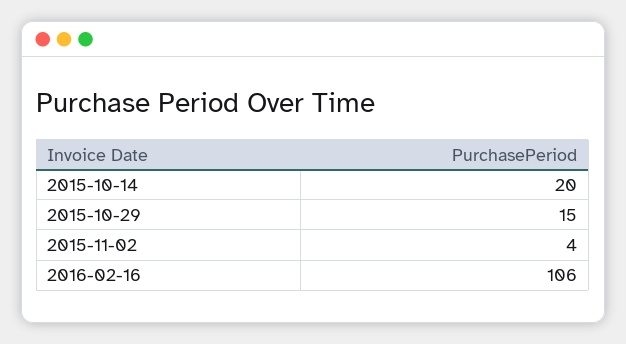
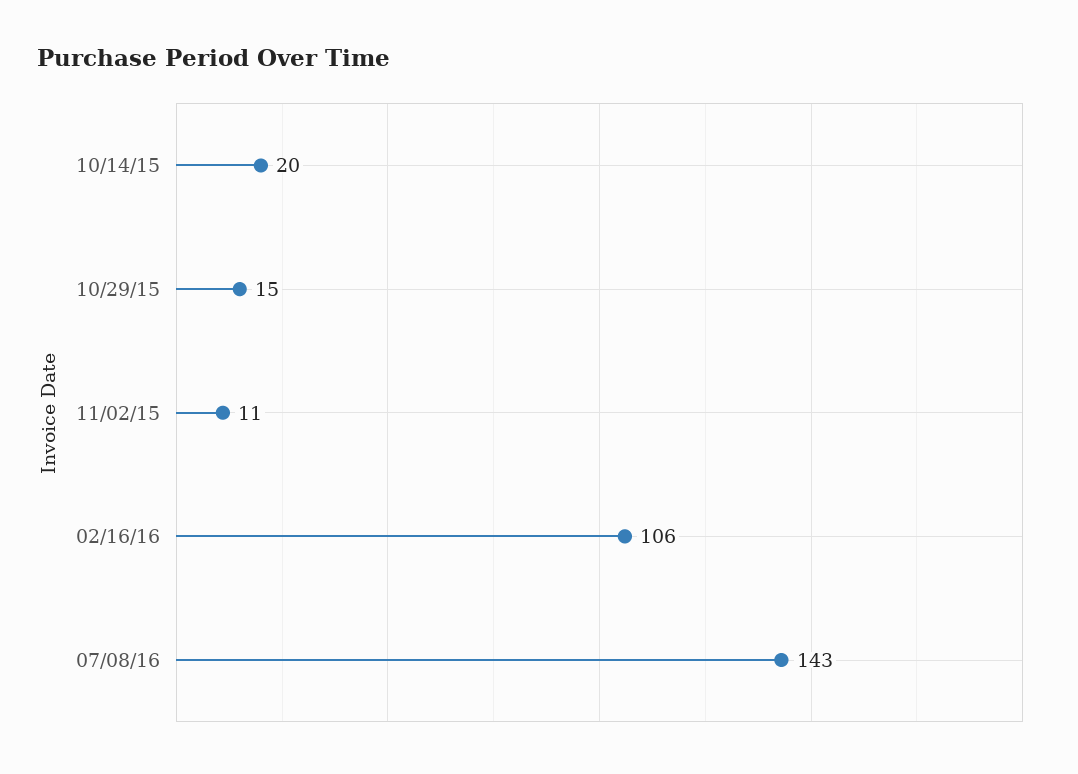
2015-11-02: 4 -> 11
07/08/16: none -> 143

